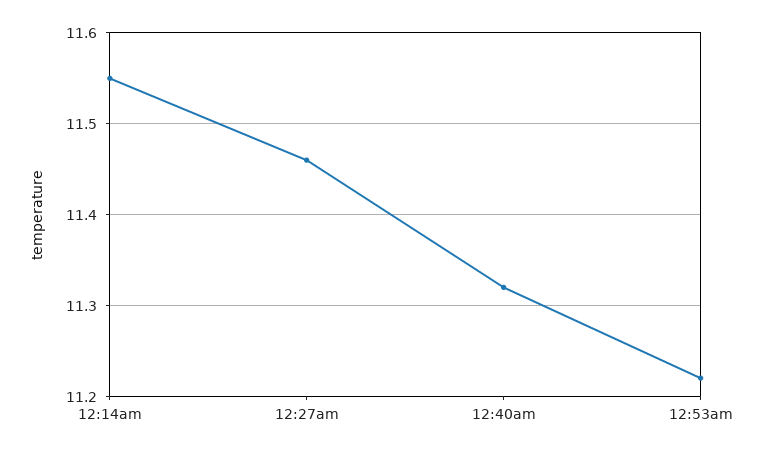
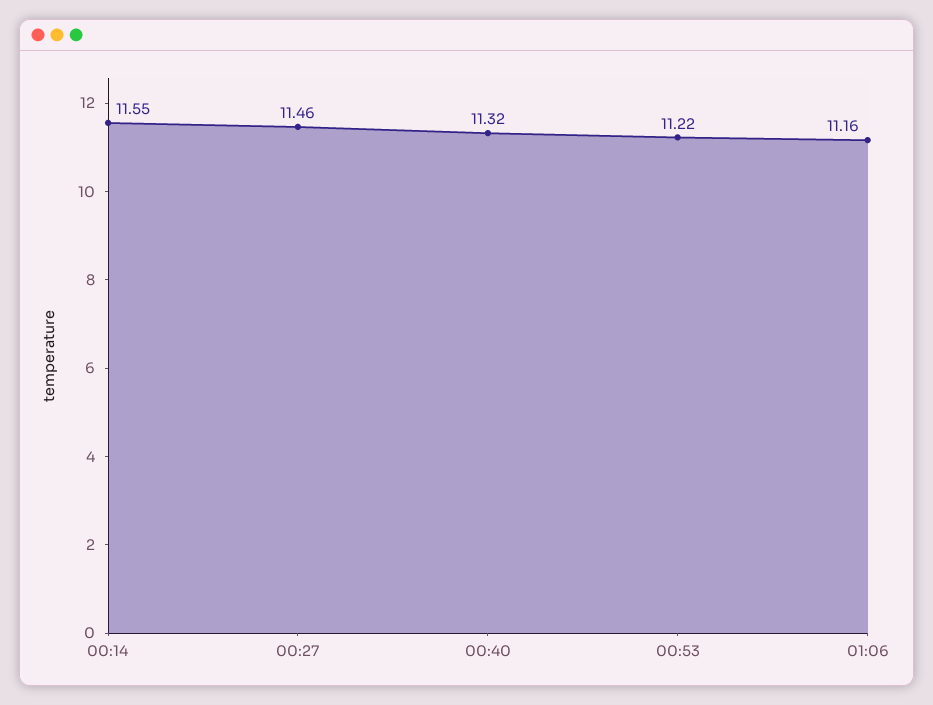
01:06: none -> 11.16

